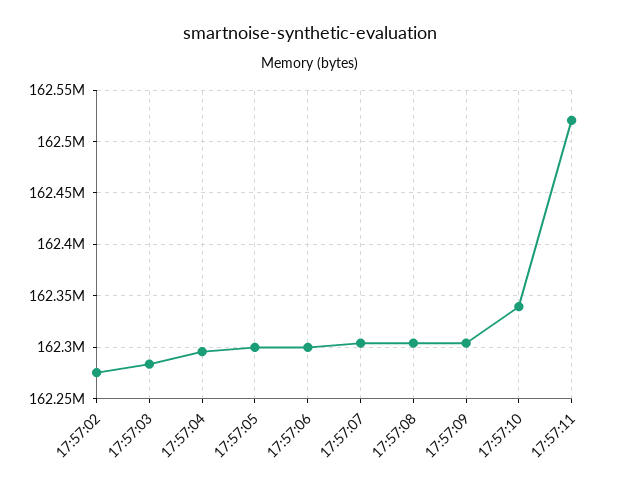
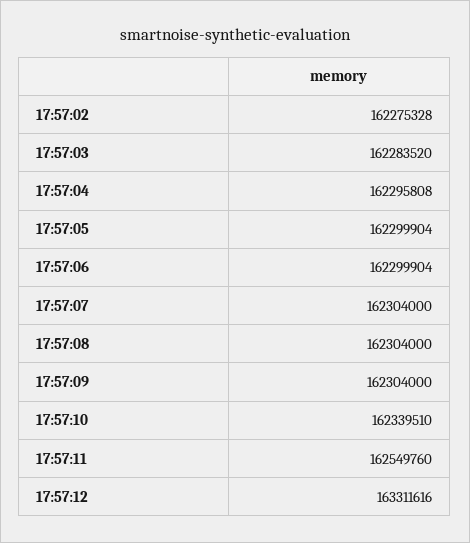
17:57:11: 162520000 -> 162549760
17:57:12: none -> 163311616

